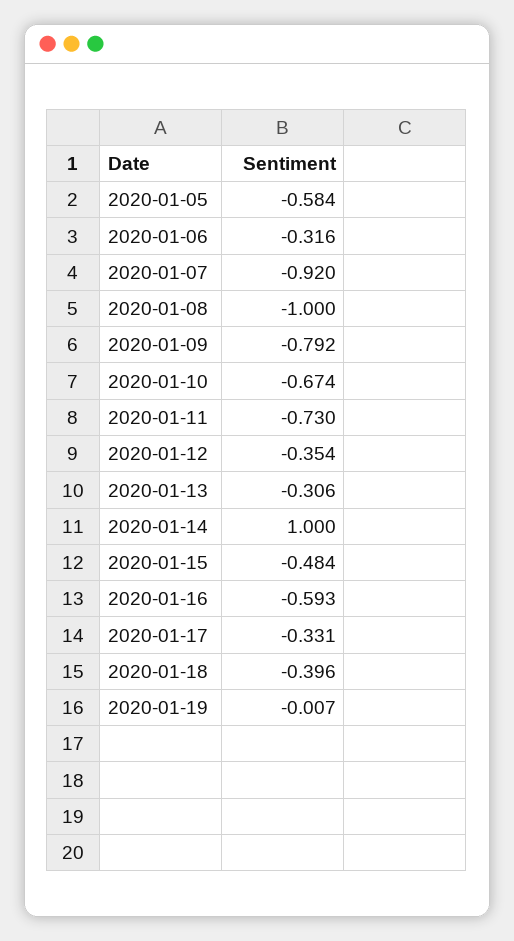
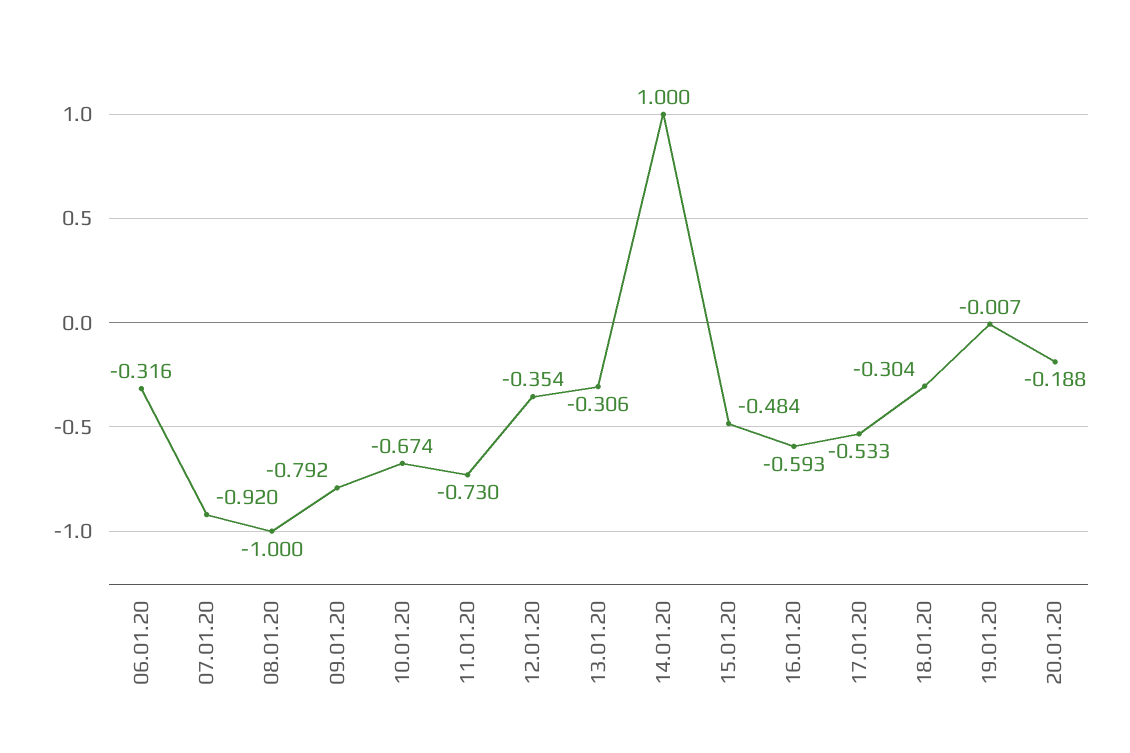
2020-01-05: -0.584 -> none
2020-01-17: -0.331 -> -0.533
2020-01-18: -0.396 -> -0.304
20.01.20: none -> -0.188

